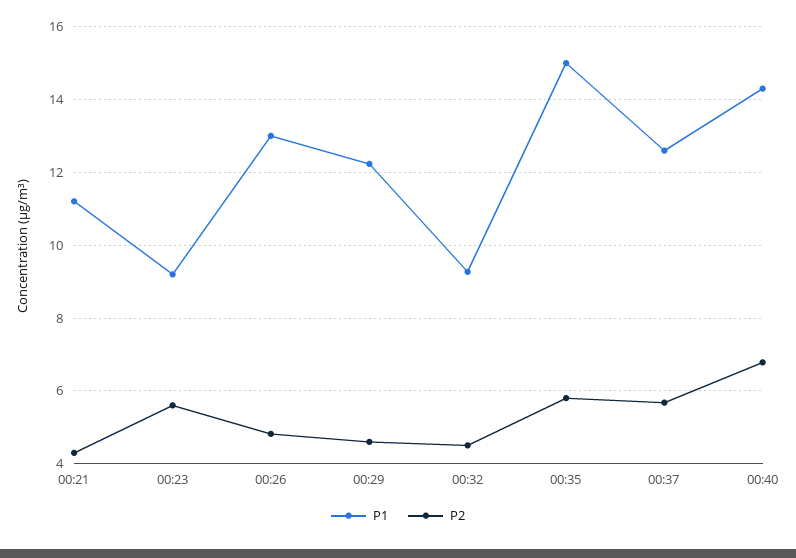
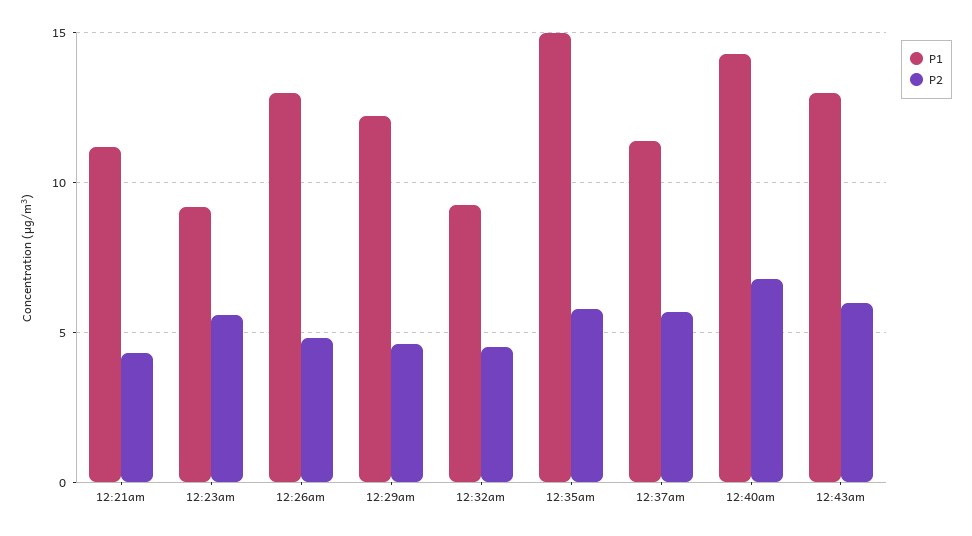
P1, 00:37: 12.6 -> 11.5
P1, 12:43am: none -> 13
P2, 12:43am: none -> 6

